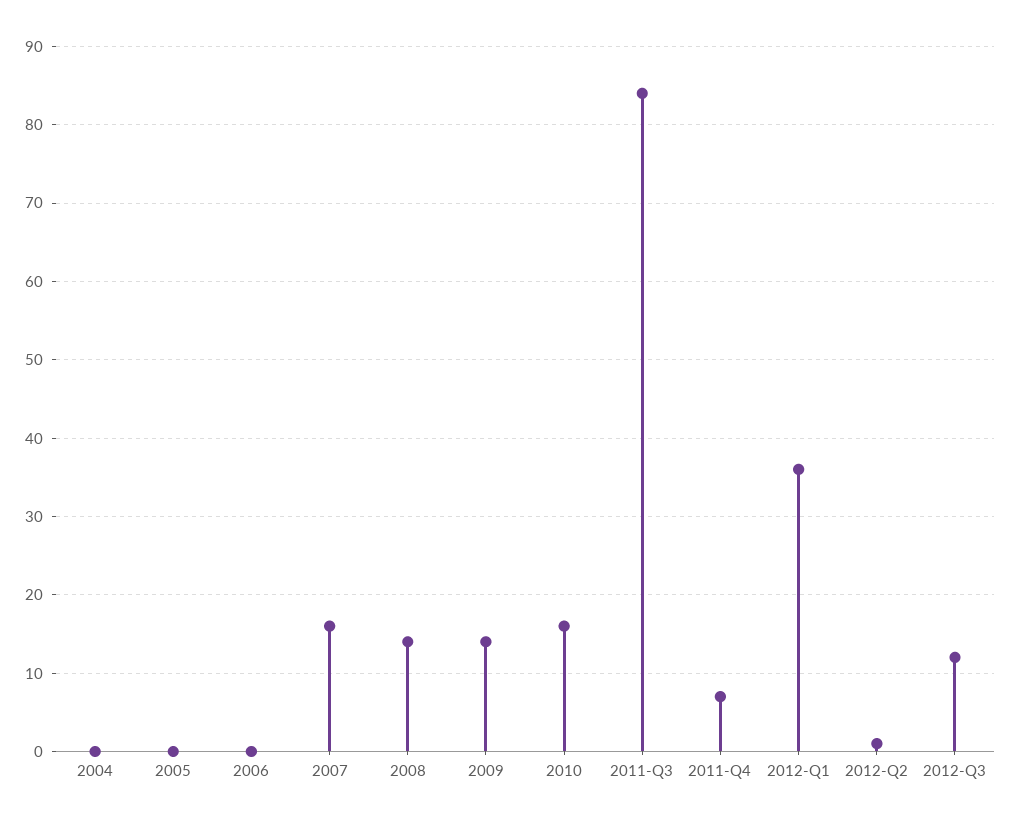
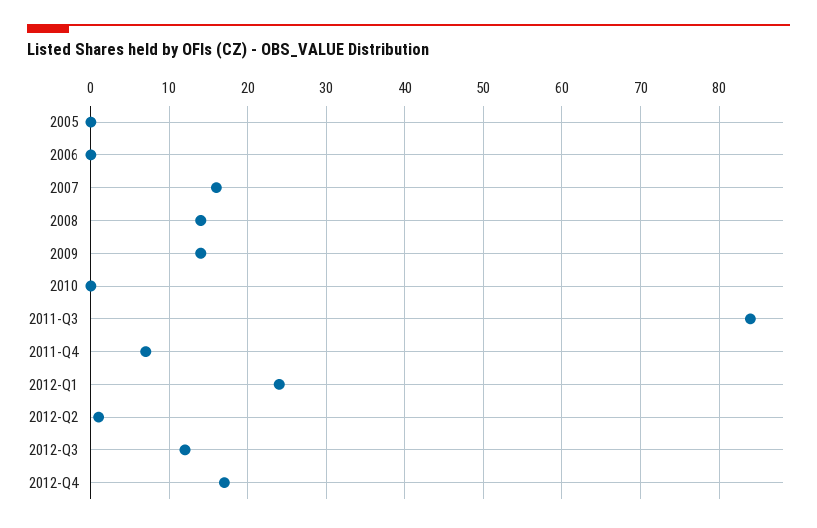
2004: 0 -> none
2010: 16 -> 0
2012-Q1: 36 -> 24
2012-Q4: none -> 17

